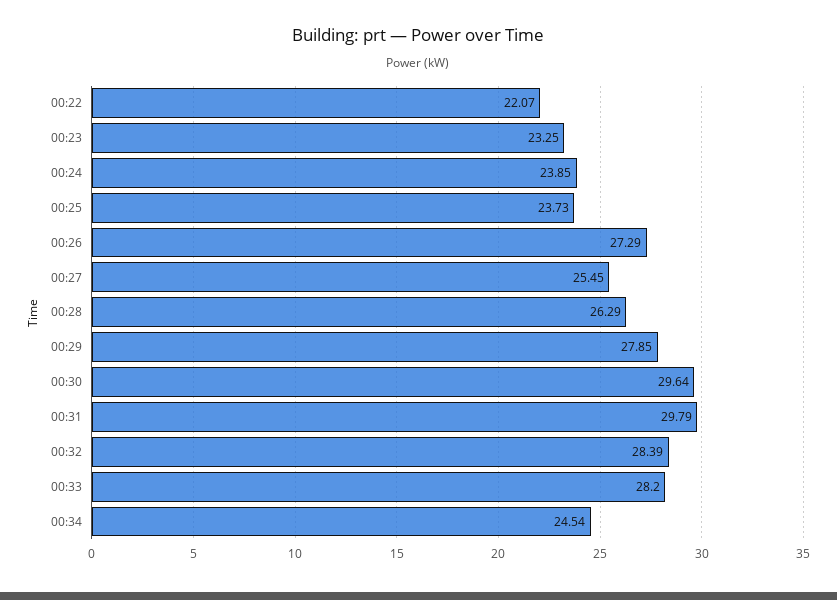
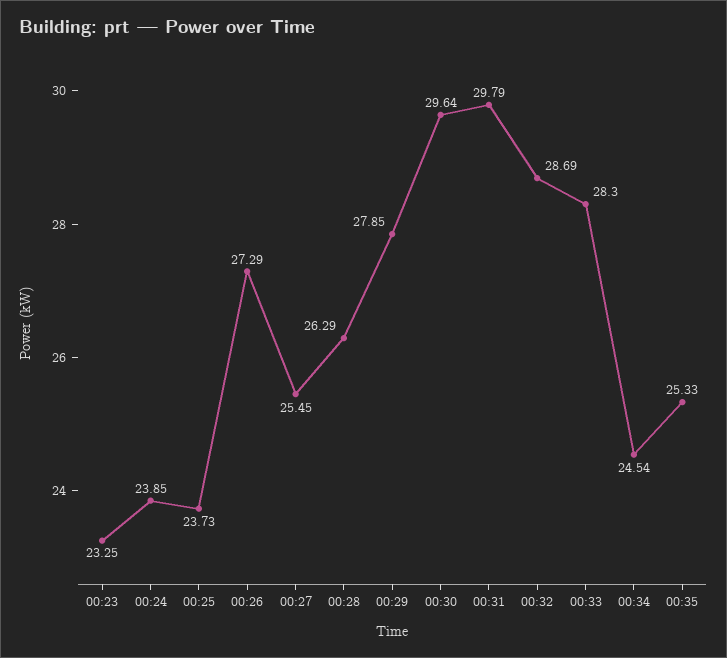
00:22: 22.07 -> none
00:32: 28.39 -> 28.69
00:33: 28.2 -> 28.3
00:35: none -> 25.33

